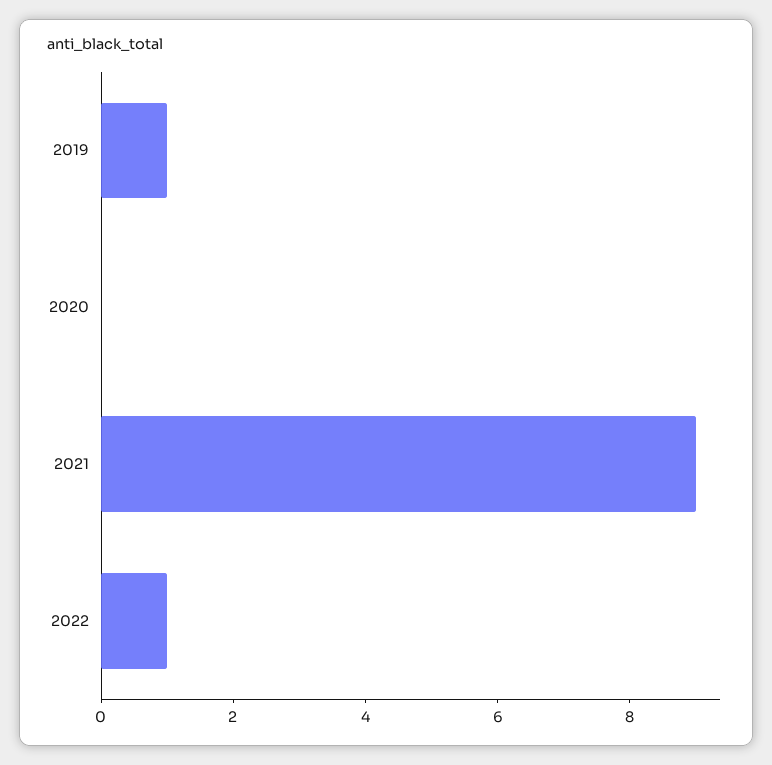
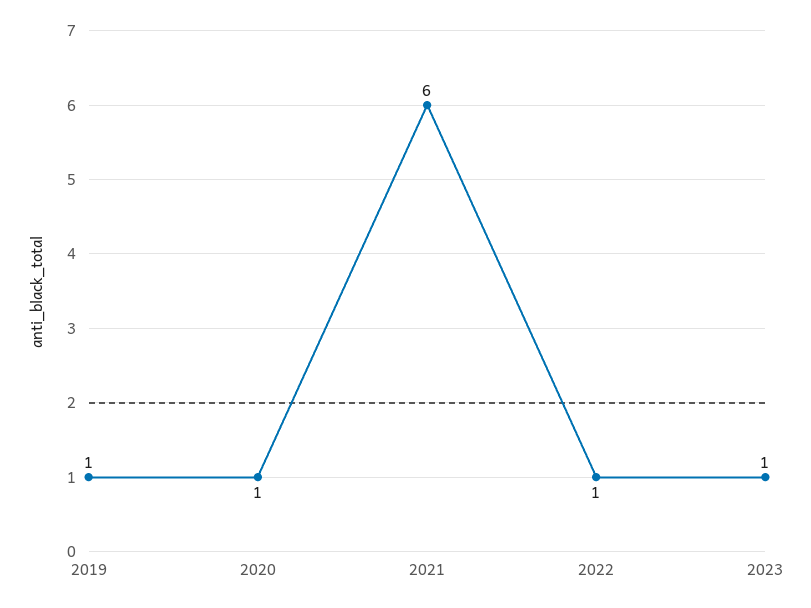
2020: 0 -> 1
2021: 9 -> 6
2023: none -> 1

